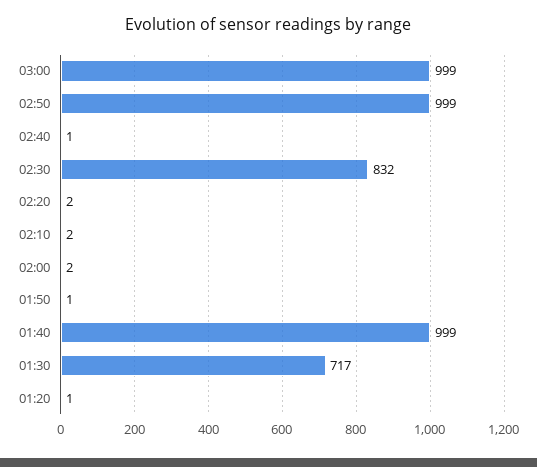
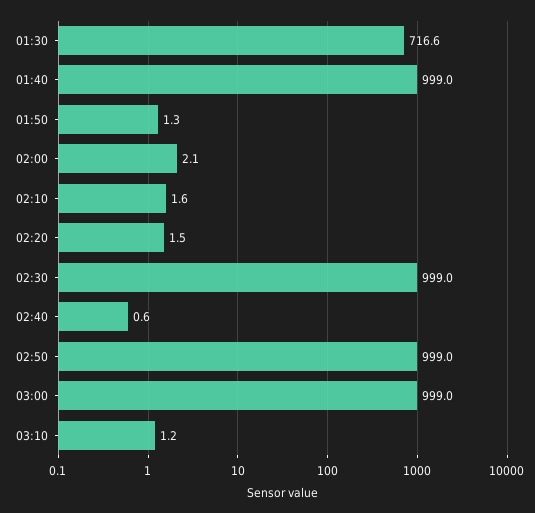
02:30: 832 -> 999
01:20: 1 -> none
03:10: none -> 1.2

